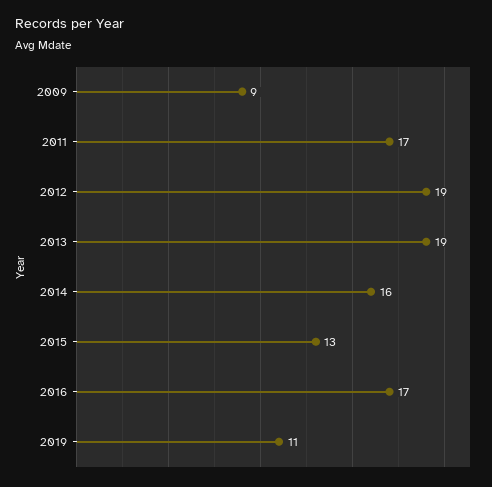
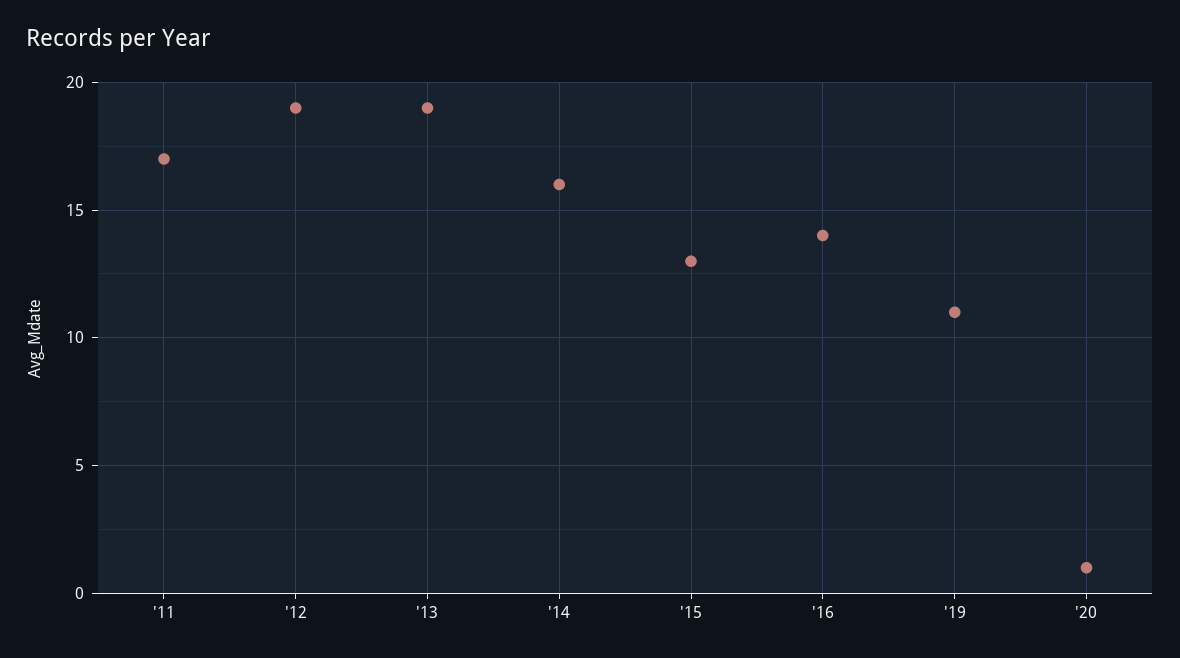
2009: 9 -> none
2016: 17 -> 14
'20: none -> 1

